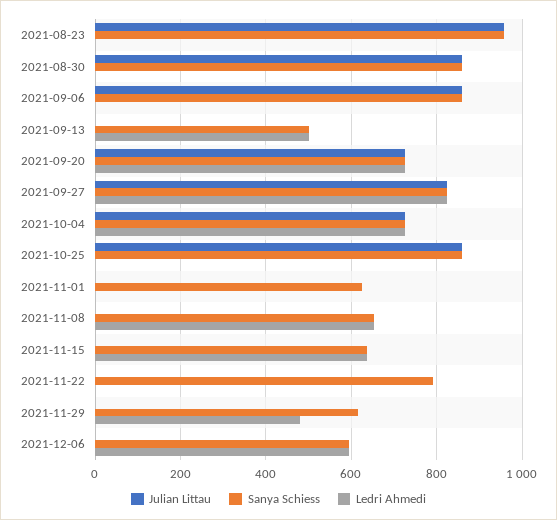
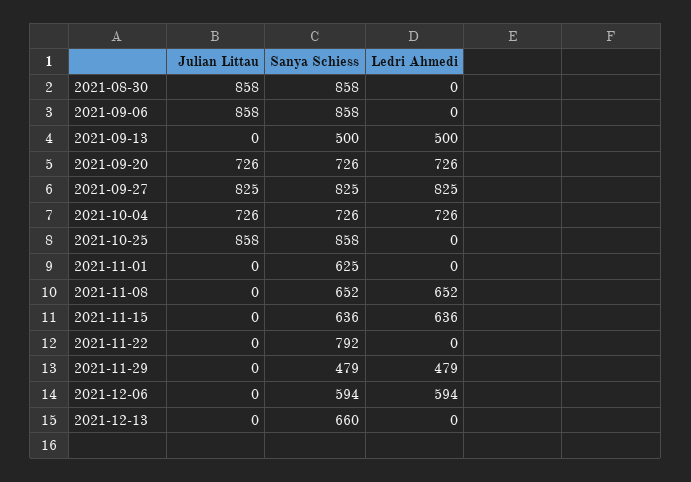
Julian Littau, 2021-08-23: 960 -> none
Sanya Schiess, 2021-08-23: 960 -> none
Ledri Ahmedi, 2021-08-23: 0 -> none
Sanya Schiess, 2021-11-29: 620 -> 479
Julian Littau, 2021-12-13: none -> 0
Sanya Schiess, 2021-12-13: none -> 660
Ledri Ahmedi, 2021-12-13: none -> 0

